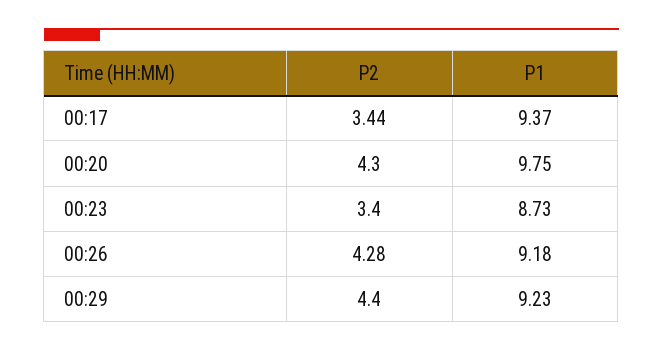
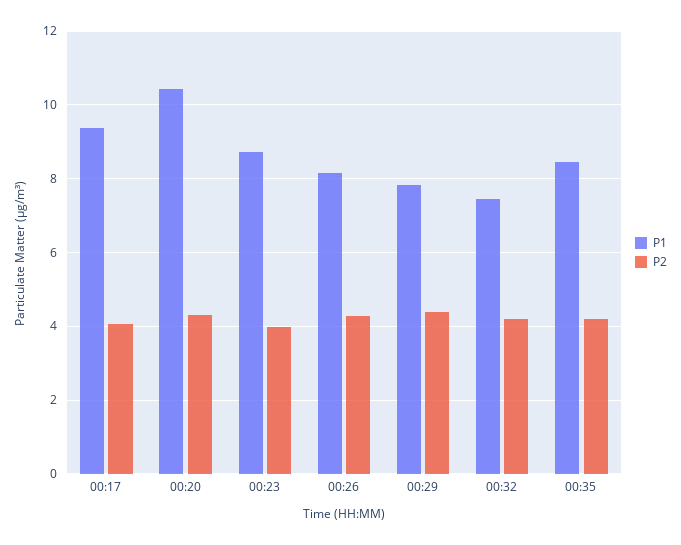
P2, 00:17: 3.44 -> 4
P1, 00:20: 9.75 -> 10.4
P2, 00:23: 3.4 -> 4
P1, 00:26: 9.18 -> 8.2
P1, 00:29: 9.23 -> 7.8
P1, 00:32: none -> 7.4
P2, 00:32: none -> 4.2
P1, 00:35: none -> 8.4
P2, 00:35: none -> 4.2

